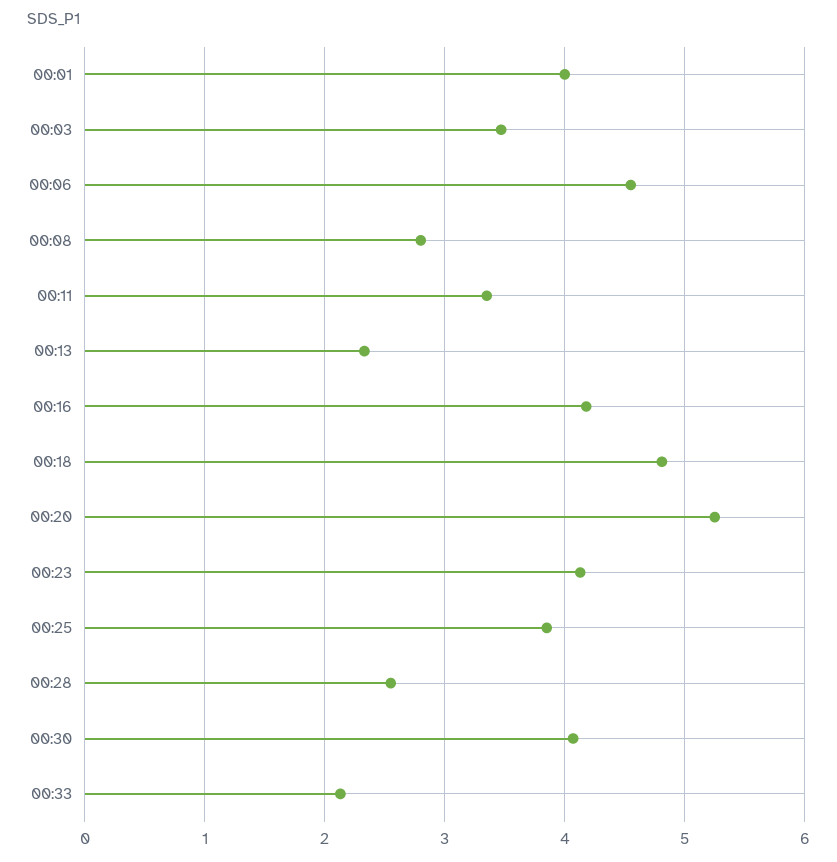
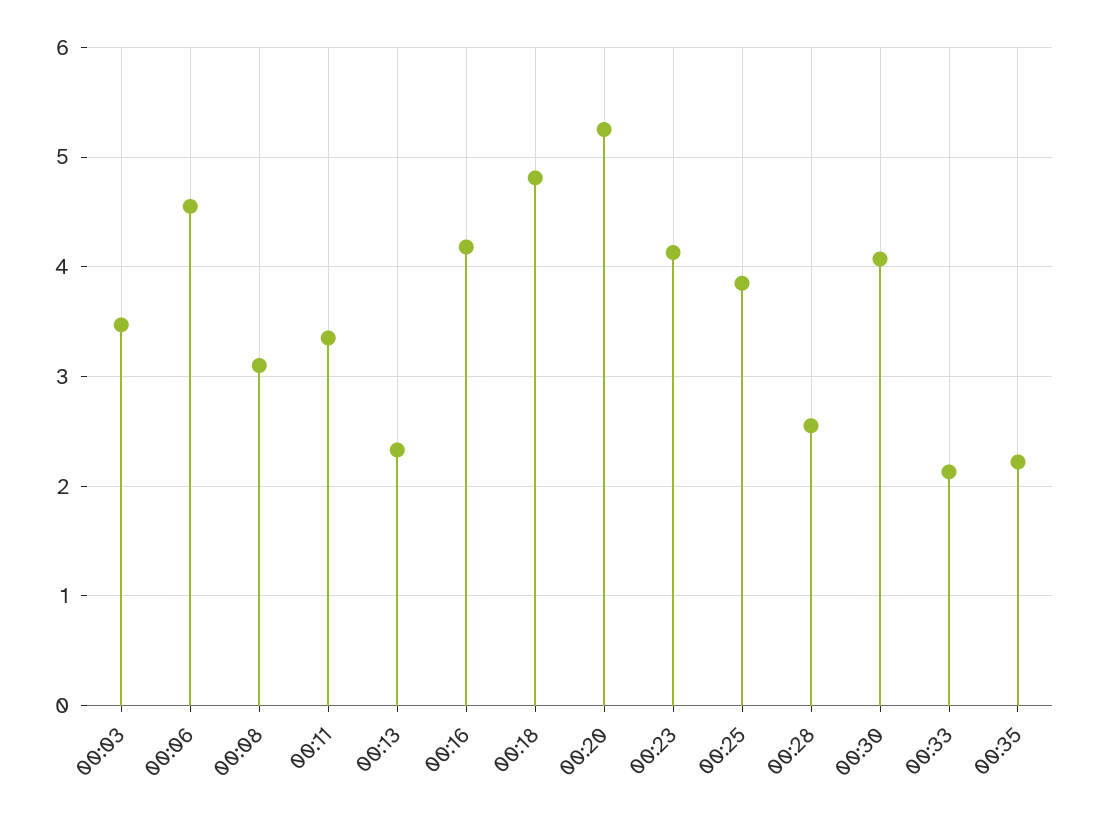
00:01: 4 -> none
00:08: 2.8 -> 3.1
00:35: none -> 2.2

